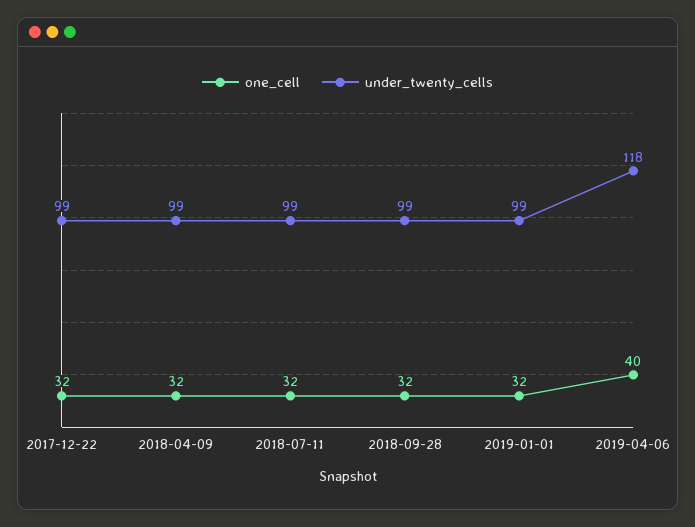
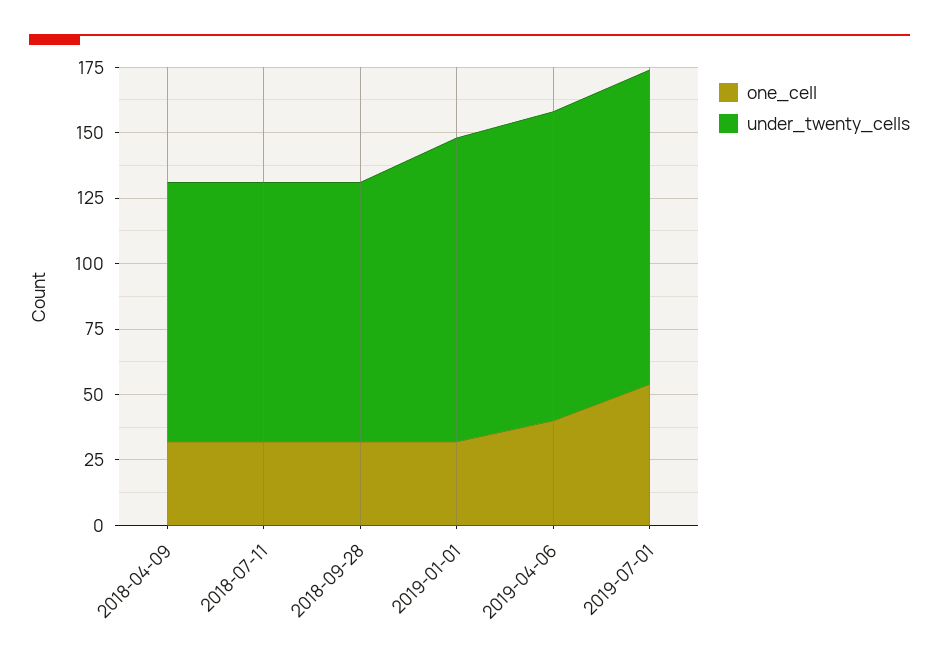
one_cell, 2017-12-22: 32 -> none
under_twenty_cells, 2017-12-22: 99 -> none
under_twenty_cells, 2019-01-01: 99 -> 115
one_cell, 2019-07-01: none -> 55
under_twenty_cells, 2019-07-01: none -> 120

